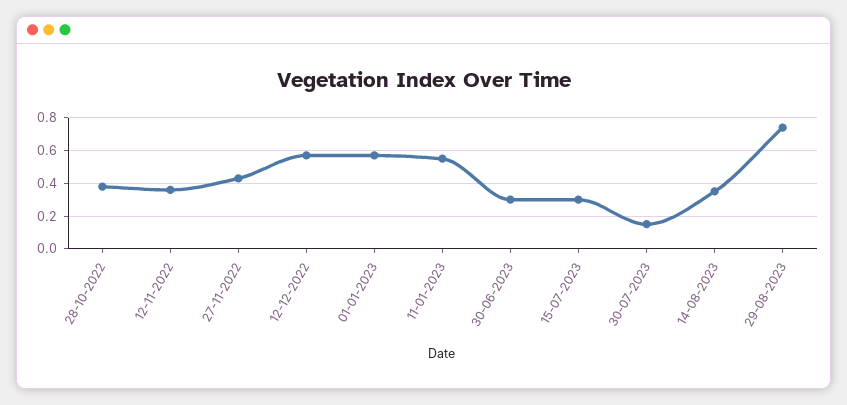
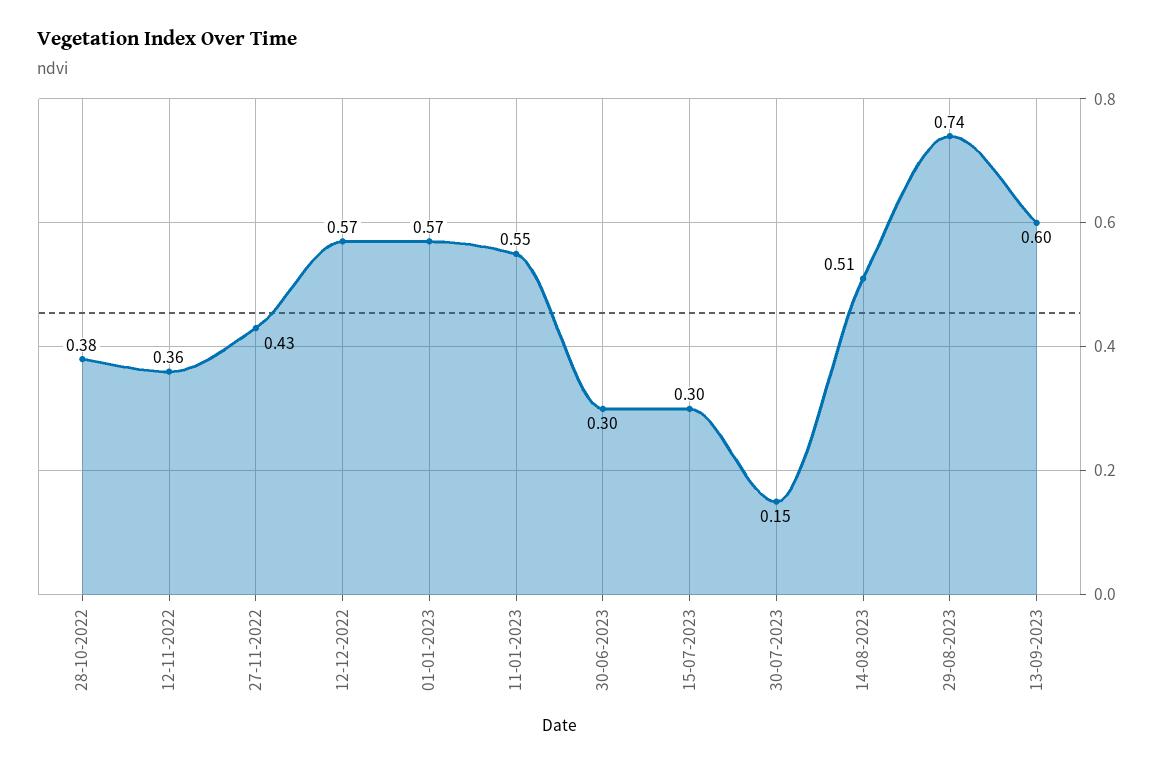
14-08-2023: 0.35 -> 0.51
13-09-2023: none -> 0.6

